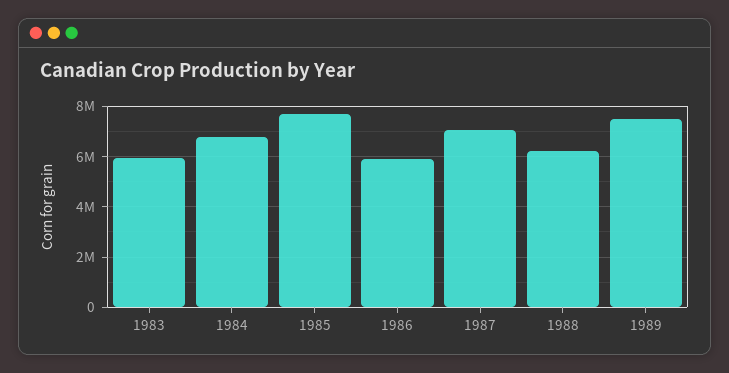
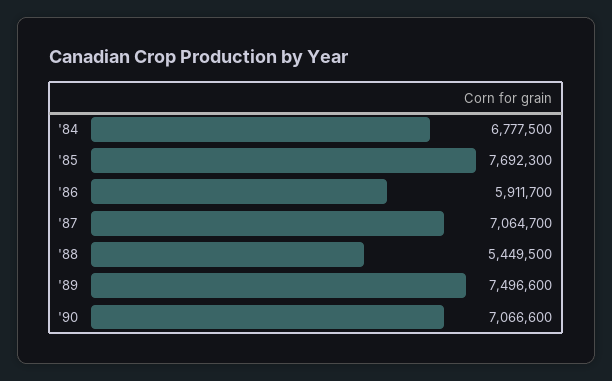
1983: 6000000 -> none
1988: 6250000 -> 5449500
'90: none -> 7066600

